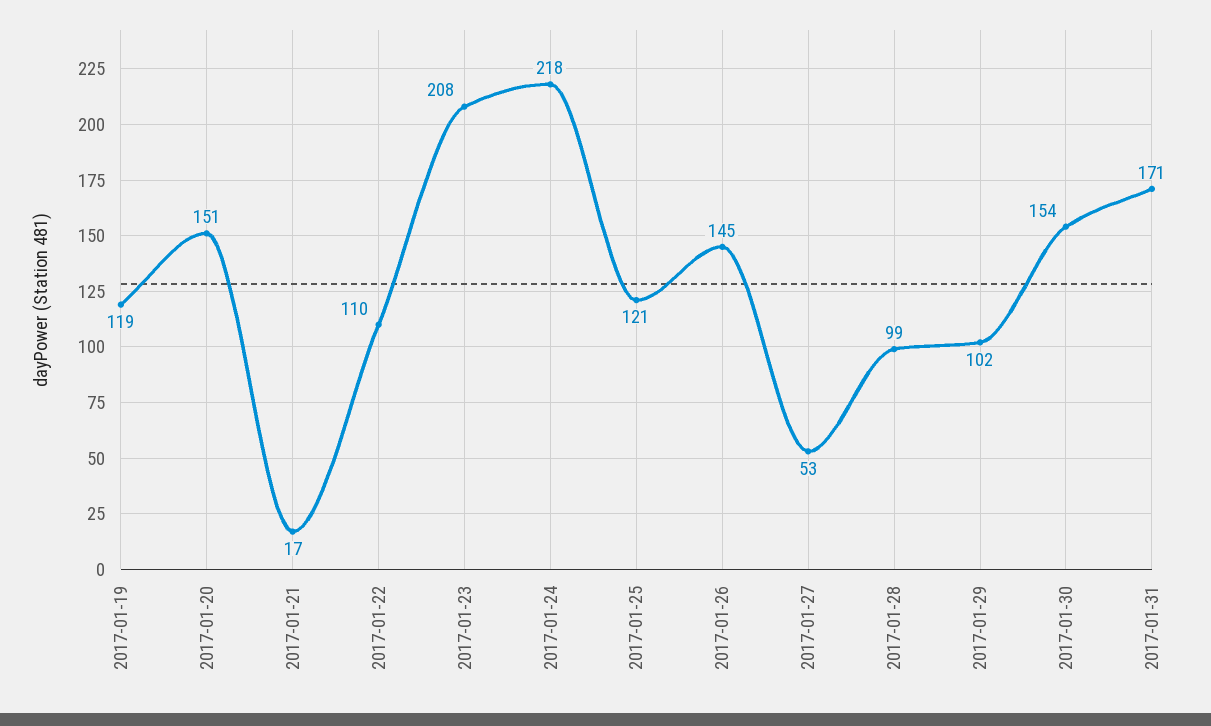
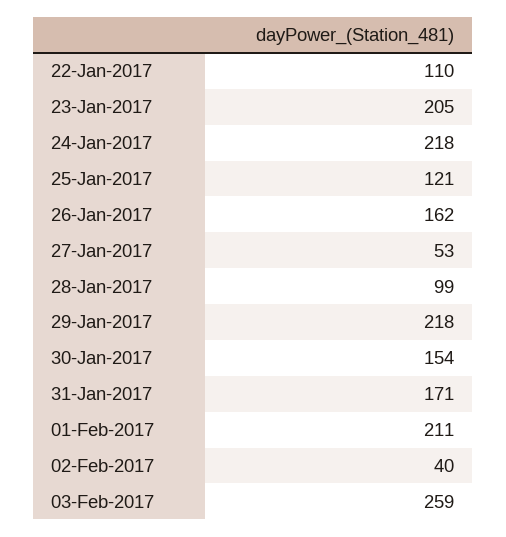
2017-01-19: 119 -> none
2017-01-20: 151 -> none
2017-01-21: 17 -> none
2017-01-23: 208 -> 205
2017-01-26: 145 -> 162
2017-01-29: 102 -> 218
01-Feb-2017: none -> 211
02-Feb-2017: none -> 40
03-Feb-2017: none -> 259

